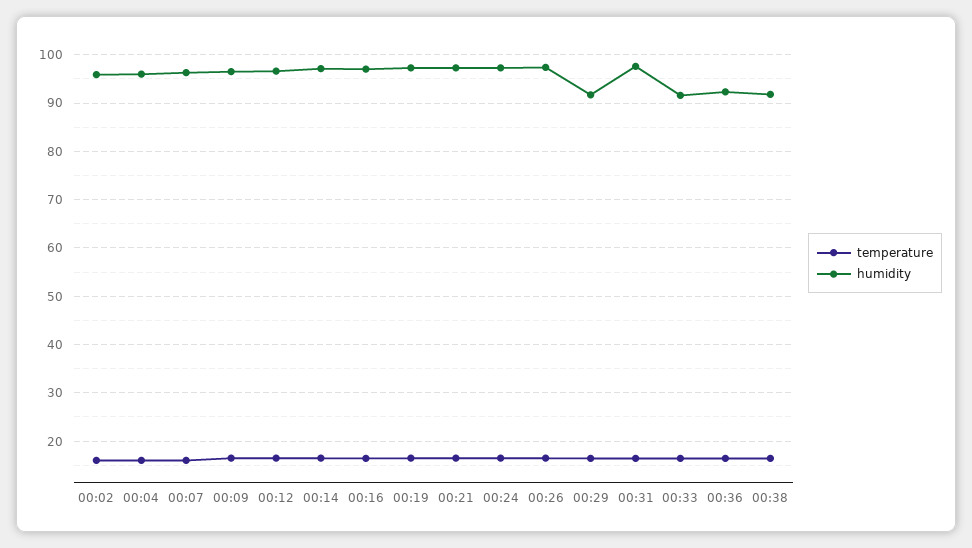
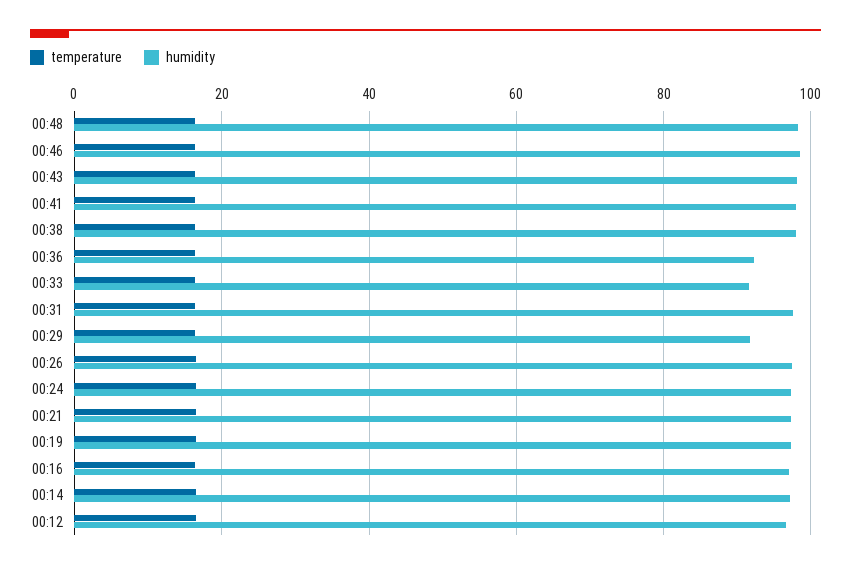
temperature, 00:02: 16 -> none
humidity, 00:02: 96 -> none
temperature, 00:04: 16 -> none
humidity, 00:04: 96 -> none
temperature, 00:07: 16 -> none
humidity, 00:07: 96 -> none
temperature, 00:09: 16 -> none
humidity, 00:09: 96 -> none
humidity, 00:38: 92 -> 98
temperature, 00:48: none -> 16
humidity, 00:48: none -> 98
temperature, 00:46: none -> 16
humidity, 00:46: none -> 98
temperature, 00:43: none -> 16
humidity, 00:43: none -> 98
temperature, 00:41: none -> 16
humidity, 00:41: none -> 98

